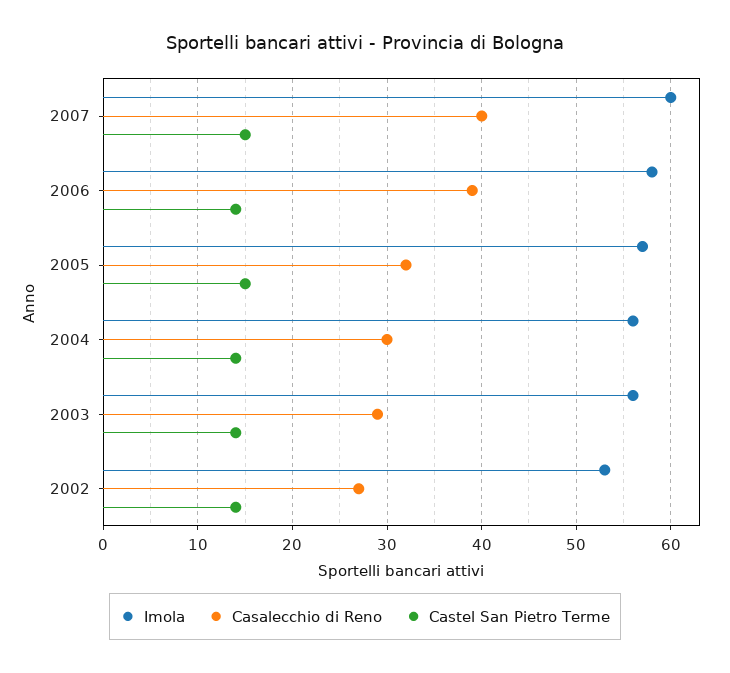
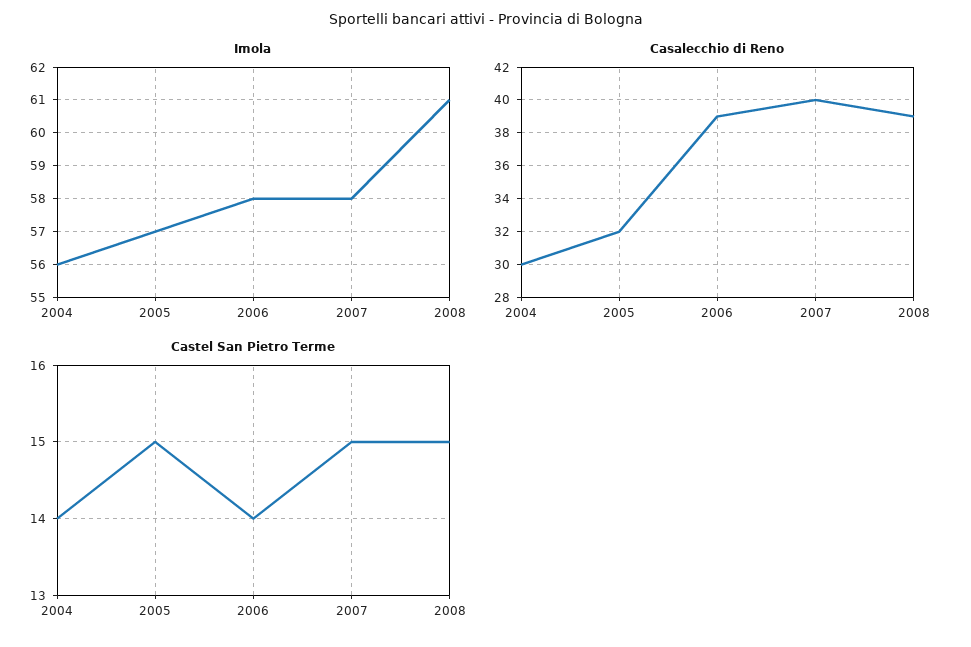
Imola, 2007: 60 -> 58
Imola, 2003: 56 -> none
Casalecchio di Reno, 2003: 29 -> none
Castel San Pietro Terme, 2003: 14 -> none
Imola, 2002: 53 -> none
Casalecchio di Reno, 2002: 27 -> none
Castel San Pietro Terme, 2002: 14 -> none
Imola, 2008: none -> 61
Casalecchio di Reno, 2008: none -> 39
Castel San Pietro Terme, 2008: none -> 15

